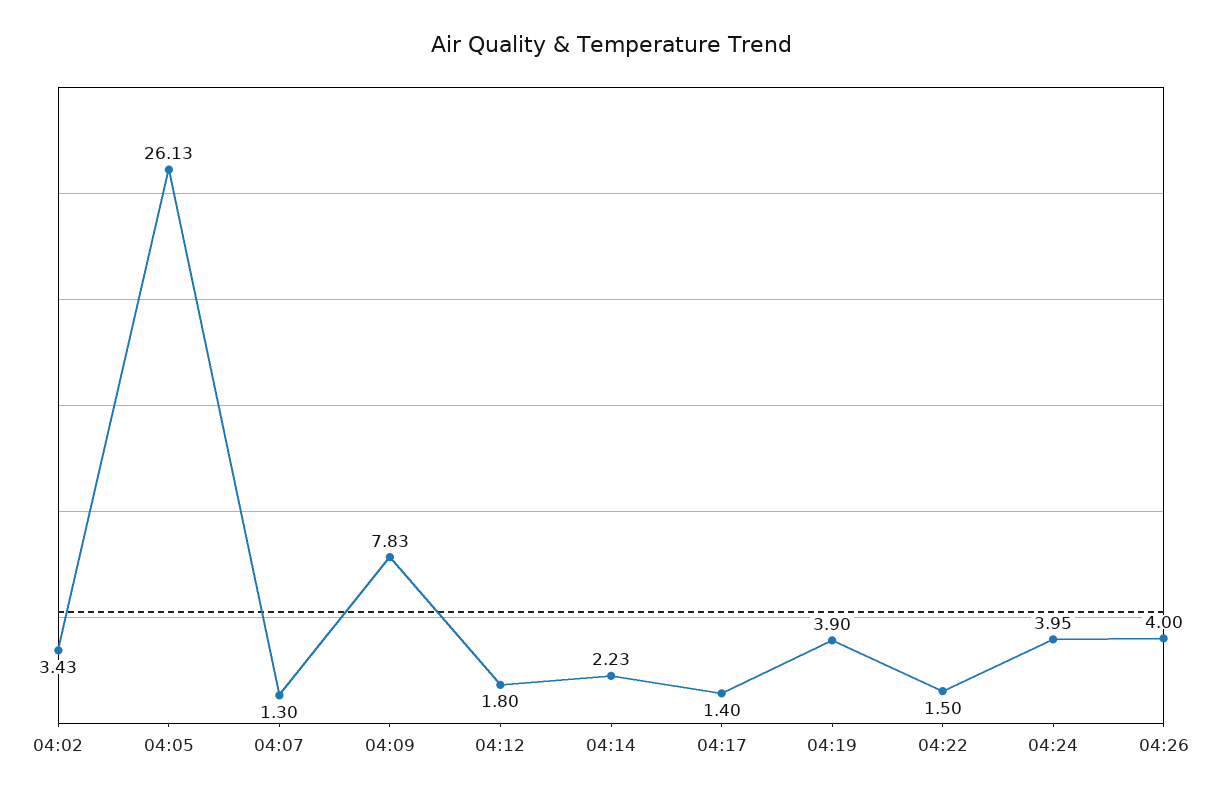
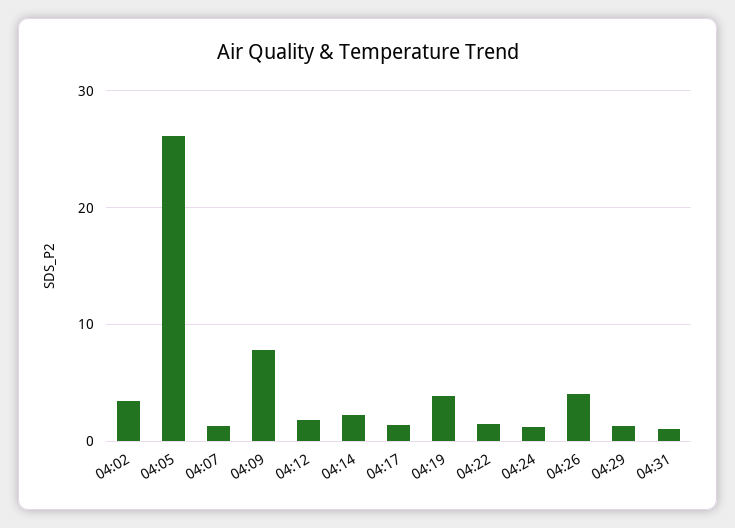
04:24: 3.95 -> 1
04:29: none -> 1
04:31: none -> 1

